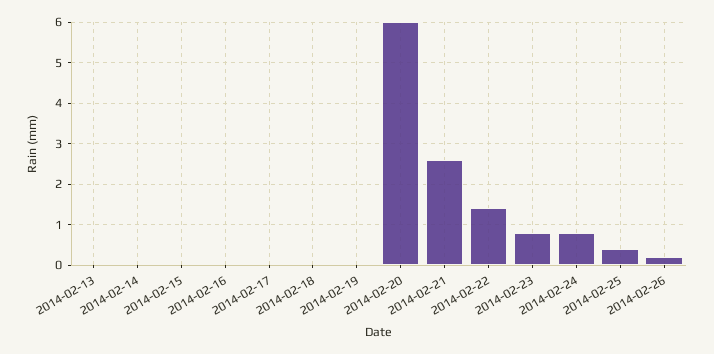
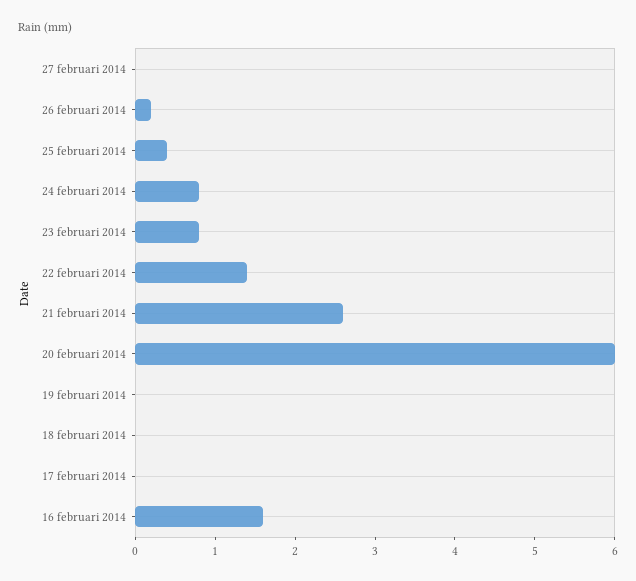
2014-02-13: 0 -> none
2014-02-14: 0 -> none
2014-02-15: 0 -> none
2014-02-16: 0 -> 1.5
27 februari 2014: none -> 0

